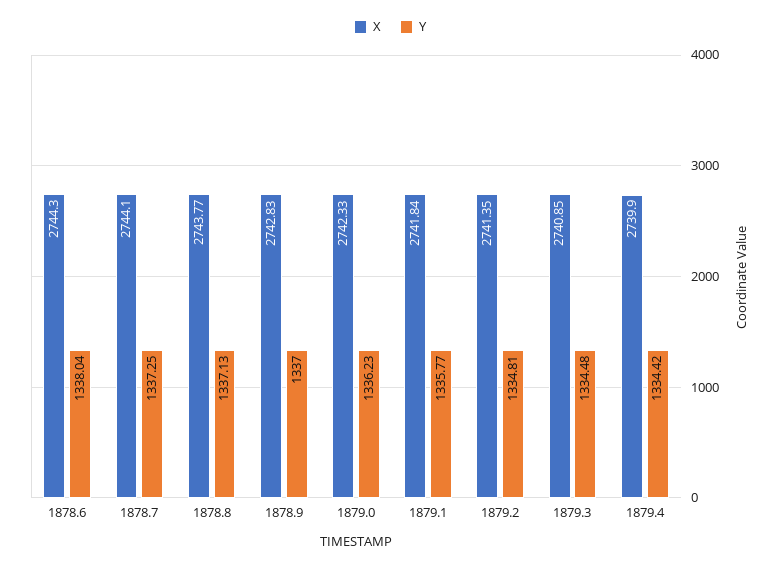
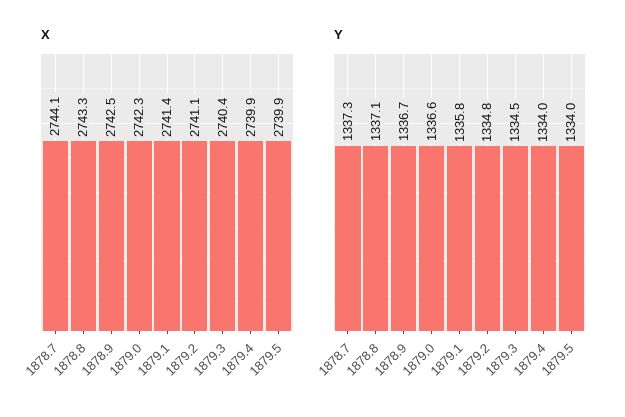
X, 1878.6: 2744.3 -> none
Y, 1878.6: 1338.04 -> none
X, 1878.8: 2743.77 -> 2743.3
X, 1878.9: 2742.83 -> 2742.5
Y, 1878.9: 1337 -> 1336.7
Y, 1879.0: 1336.23 -> 1336.6
X, 1879.1: 2741.84 -> 2741.4
X, 1879.2: 2741.35 -> 2741.1
X, 1879.3: 2740.85 -> 2740.4
Y, 1879.4: 1334.42 -> 1334
X, 1879.5: none -> 2739.9
Y, 1879.5: none -> 1334

